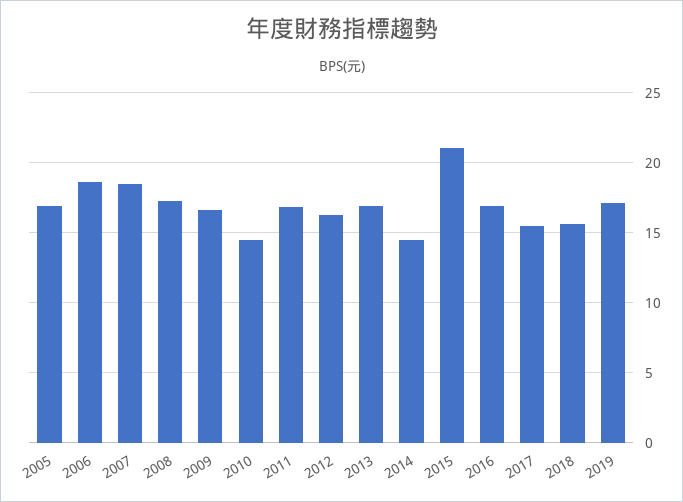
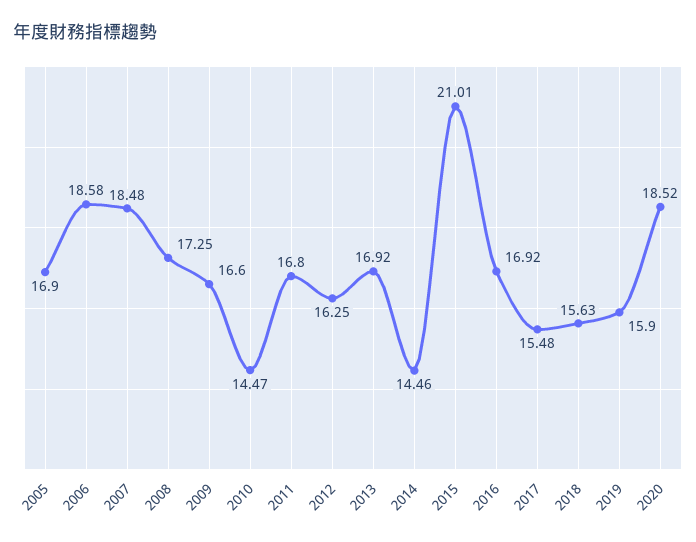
2019: 17 -> 15.9
2020: none -> 18.52

